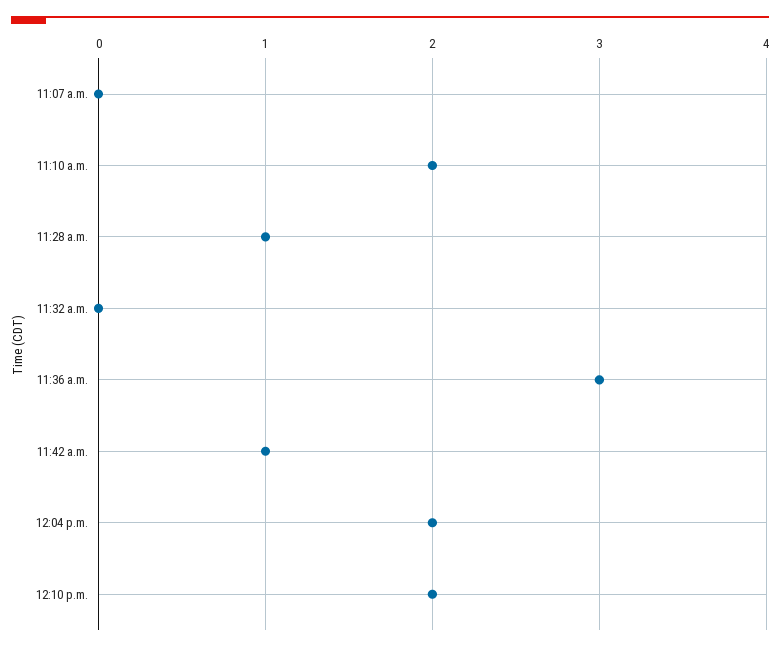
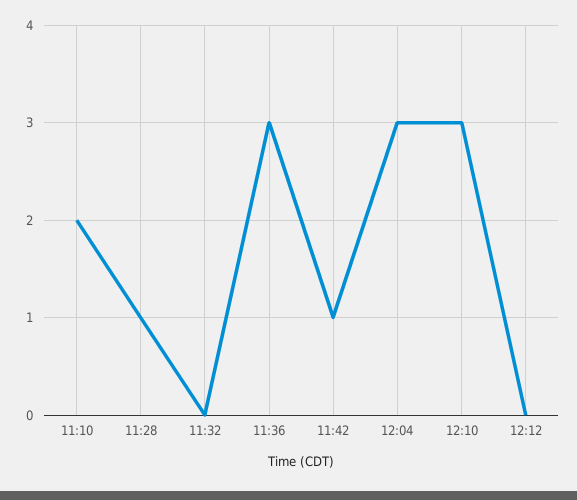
11:07 a.m.: 0 -> none
12:04 p.m.: 2 -> 3
12:10 p.m.: 2 -> 3
12:12: none -> 0

